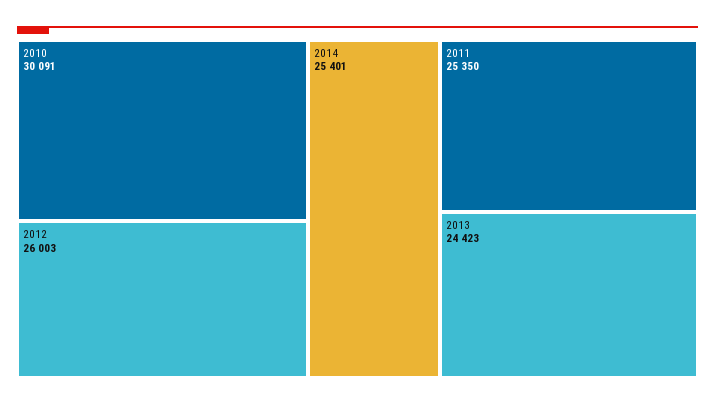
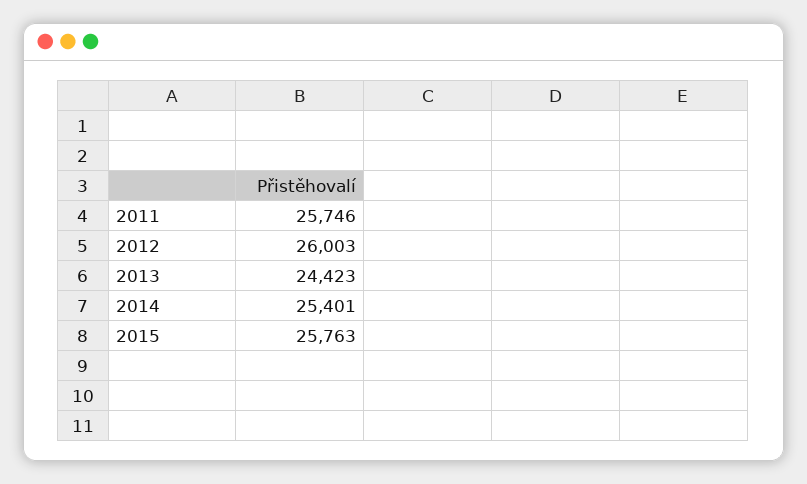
2010: 30091 -> none
2011: 25350 -> 25746
2015: none -> 25763

